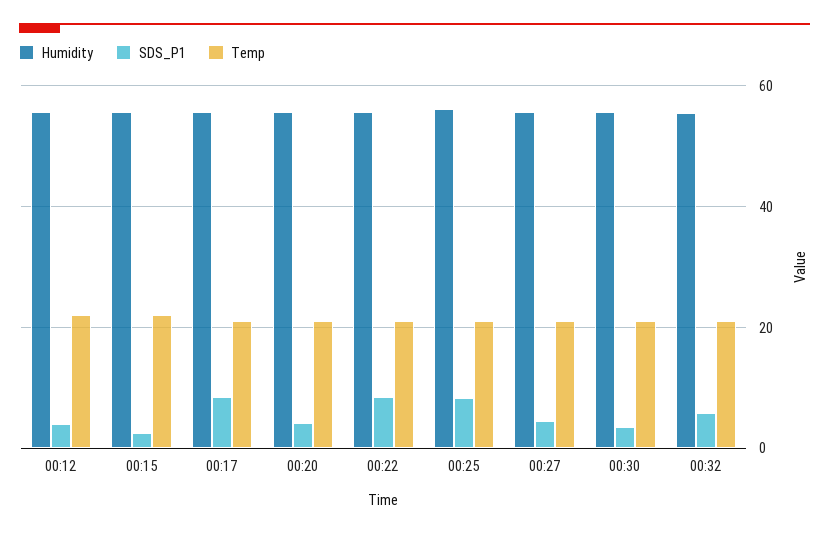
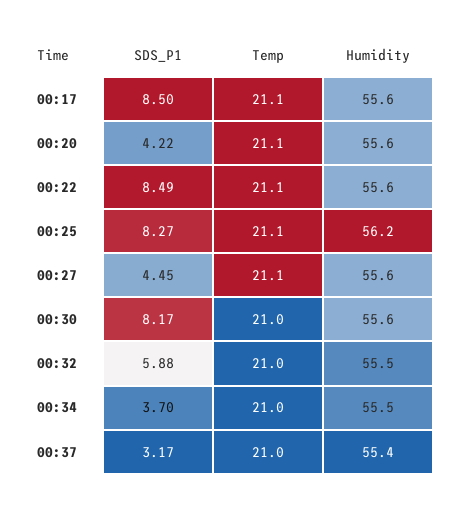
Humidity, 00:12: 56 -> none
SDS_P1, 00:12: 4 -> none
Temp, 00:12: 22 -> none
Humidity, 00:15: 56 -> none
SDS_P1, 00:15: 2 -> none
Temp, 00:15: 22 -> none
SDS_P1, 00:30: 4 -> 8.17
SDS_P1, 00:34: none -> 3.7
Temp, 00:34: none -> 21
Humidity, 00:34: none -> 55.5
SDS_P1, 00:37: none -> 3.17
Temp, 00:37: none -> 21
Humidity, 00:37: none -> 55.4

